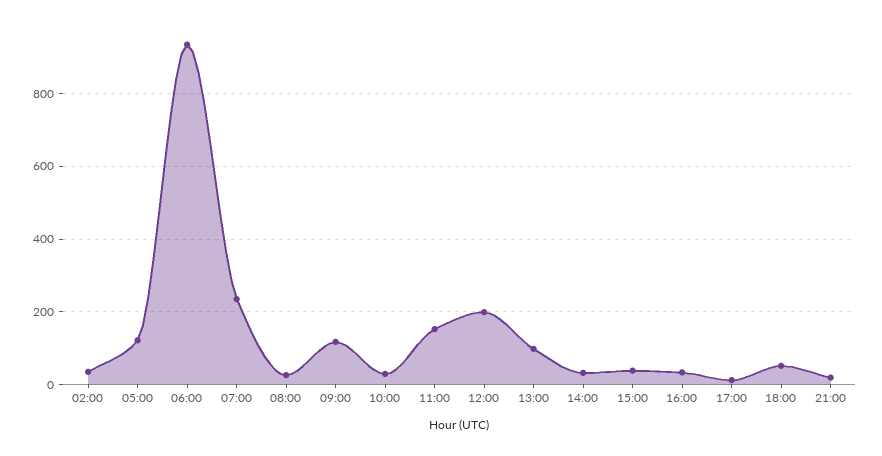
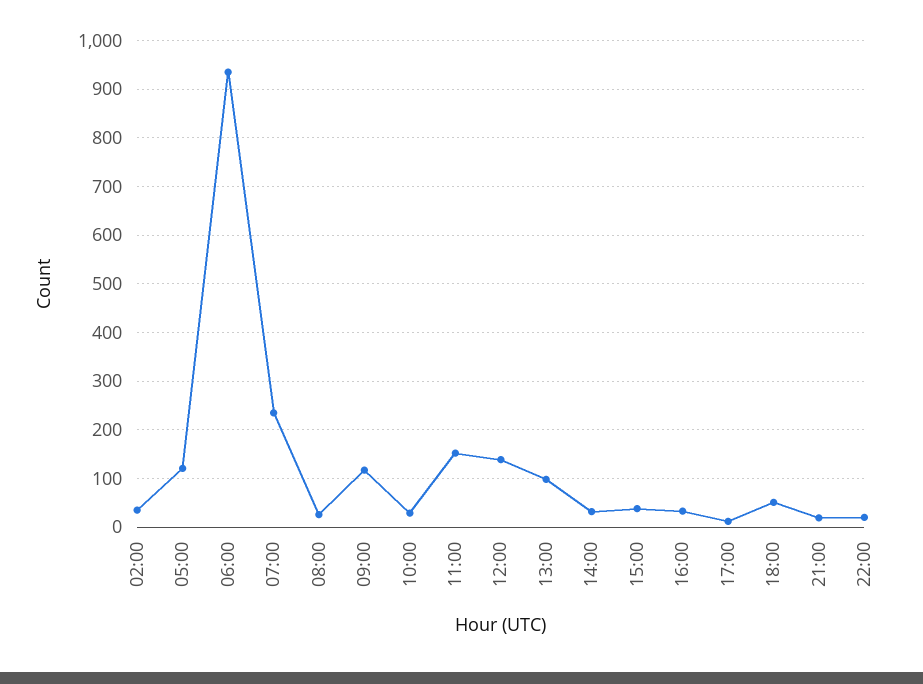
12:00: 200 -> 140
22:00: none -> 20

